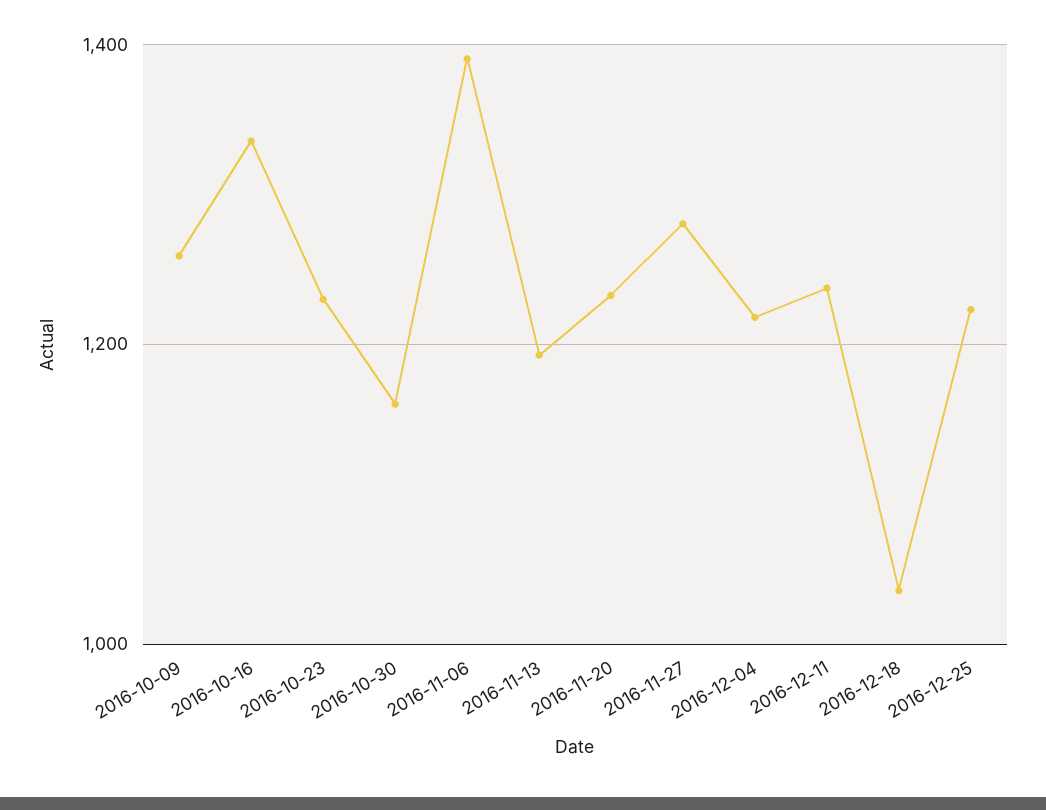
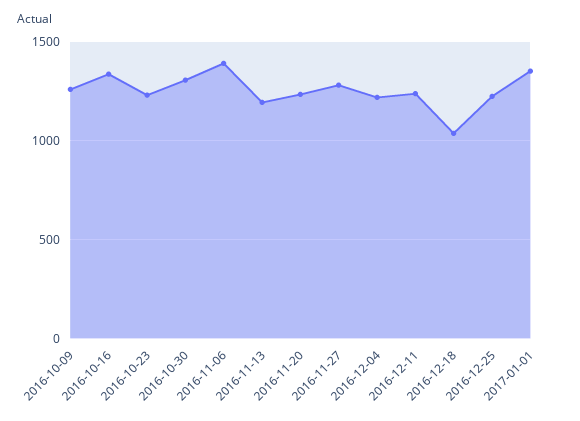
2016-10-30: 1160 -> 1300
2017-01-01: none -> 1350

